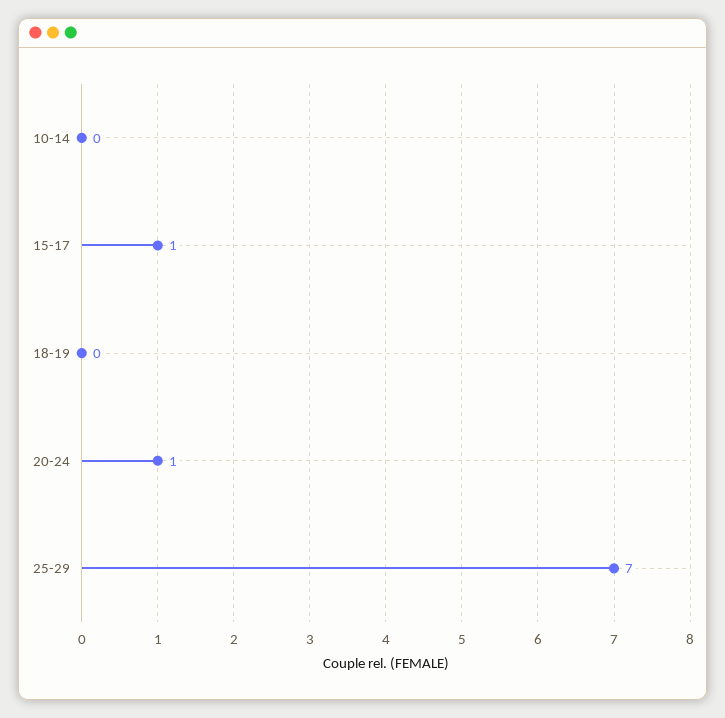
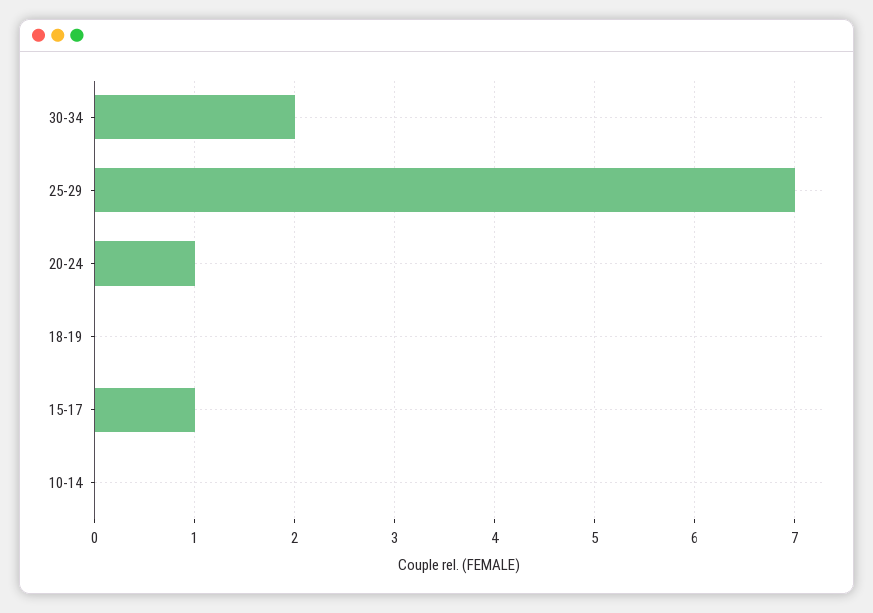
30-34: none -> 2

